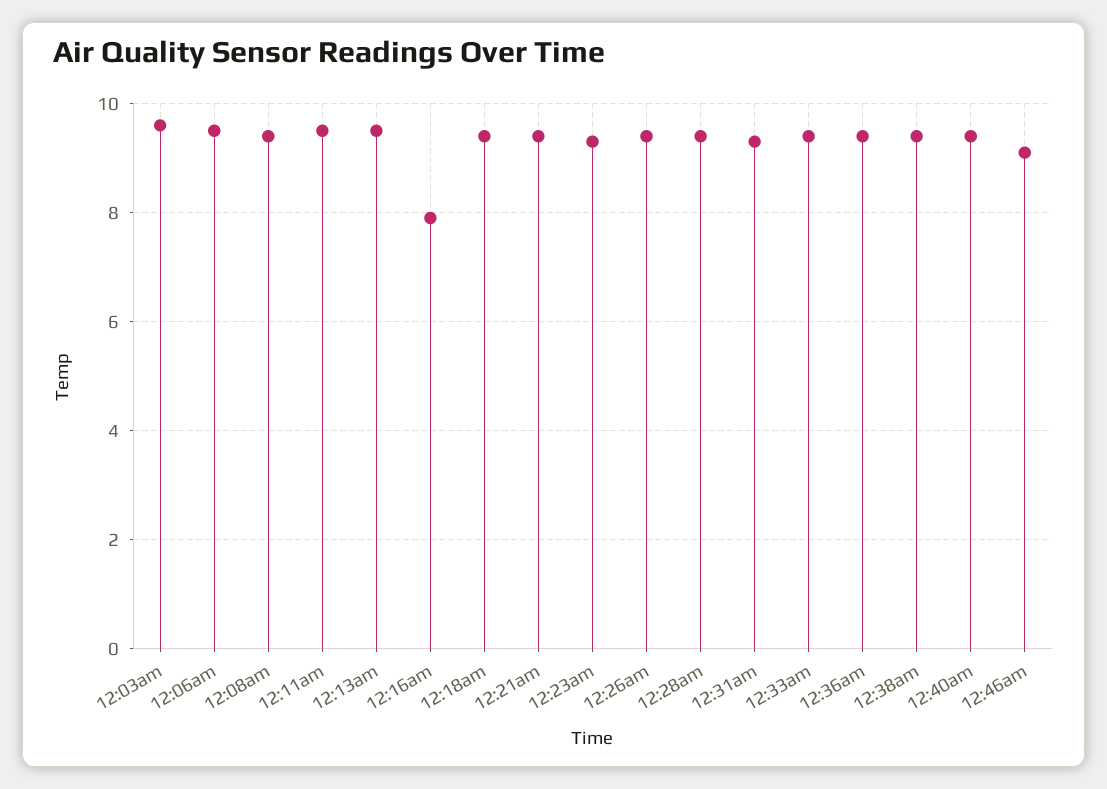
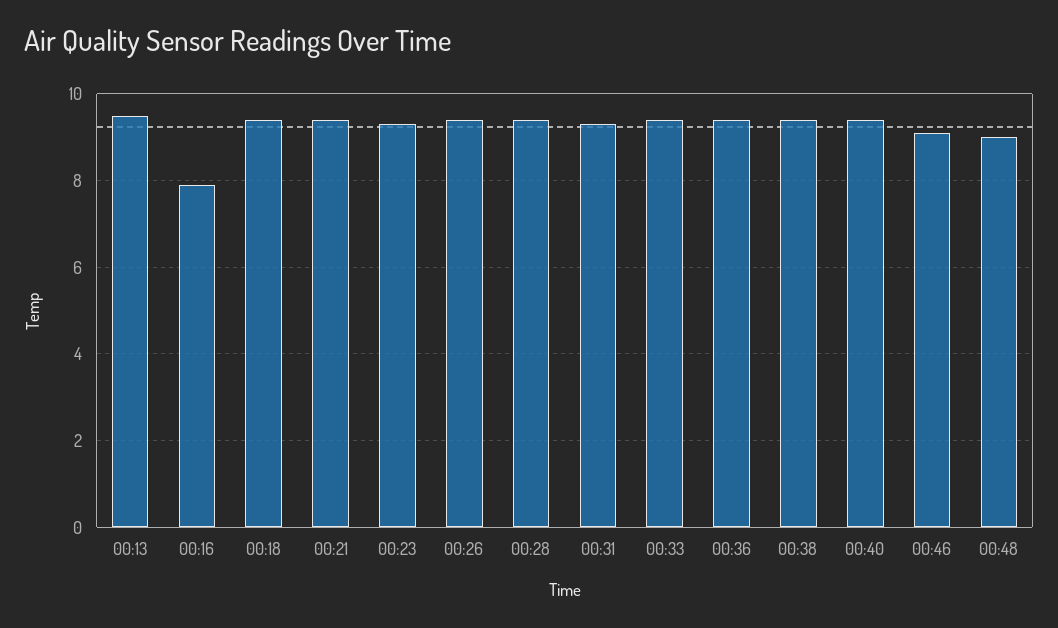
12:03am: 9.5 -> none
12:06am: 9.5 -> none
12:08am: 9.5 -> none
12:11am: 9.5 -> none
00:48: none -> 9

